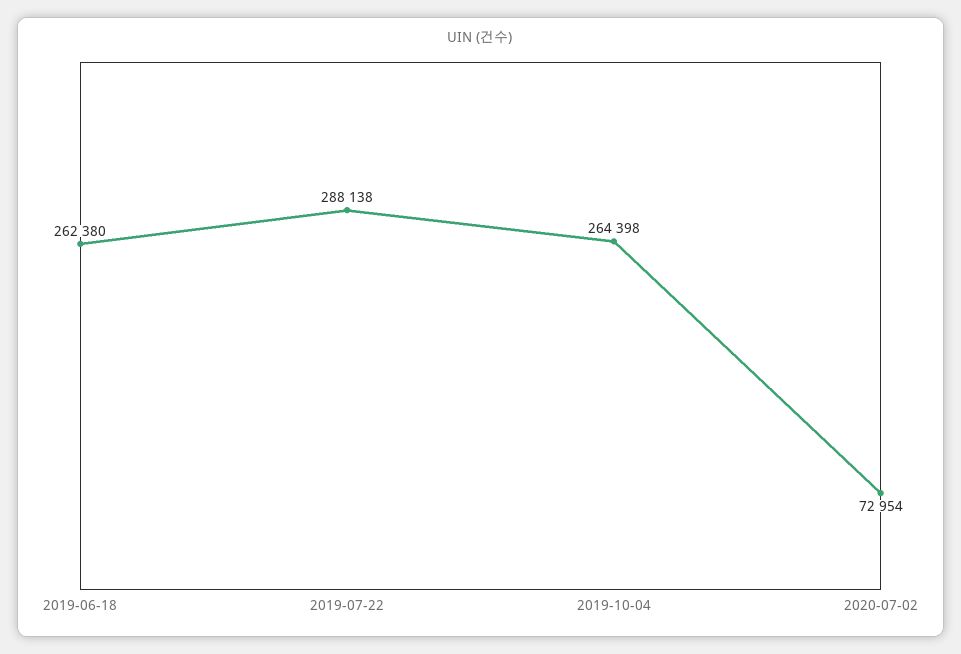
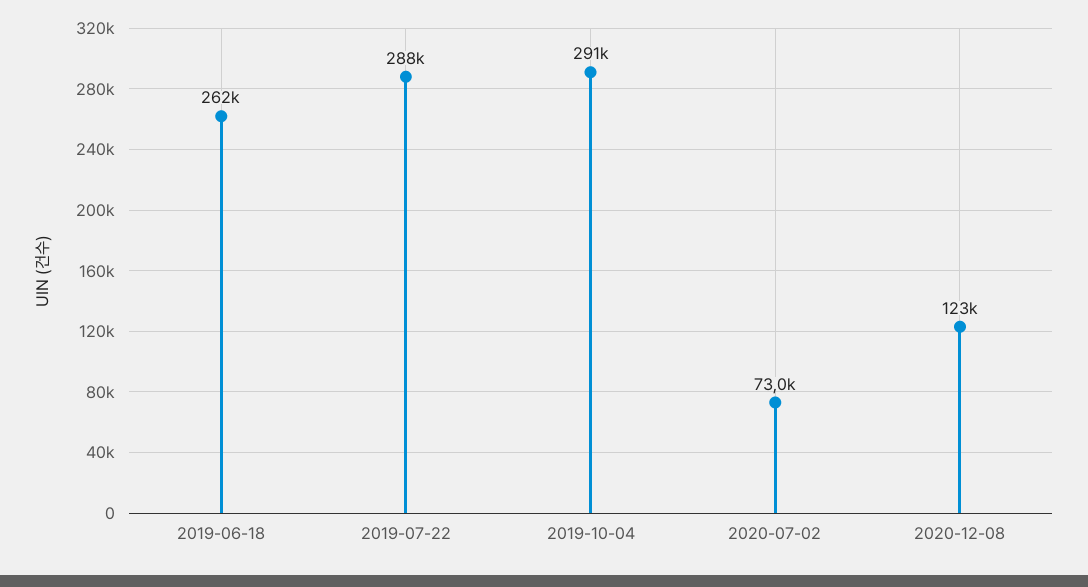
2019-10-04: 264398 -> 291000
2020-12-08: none -> 123000

